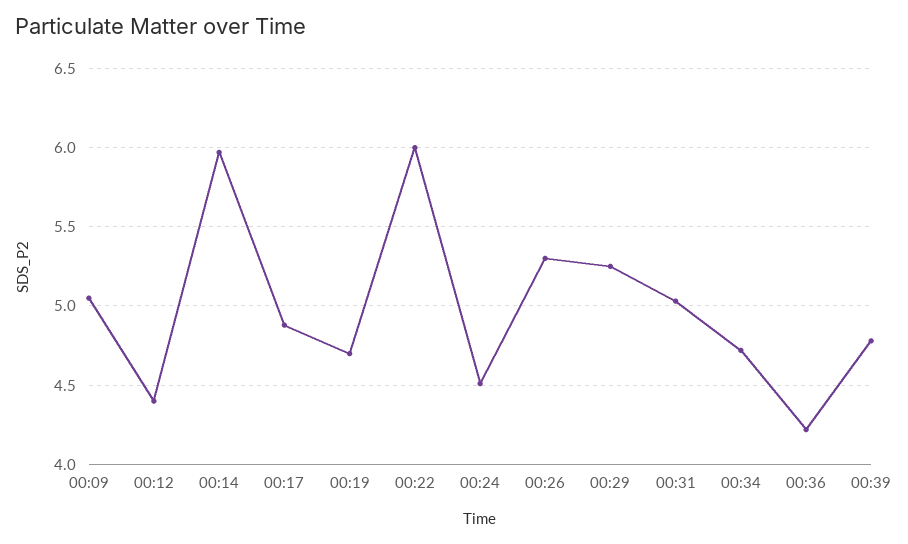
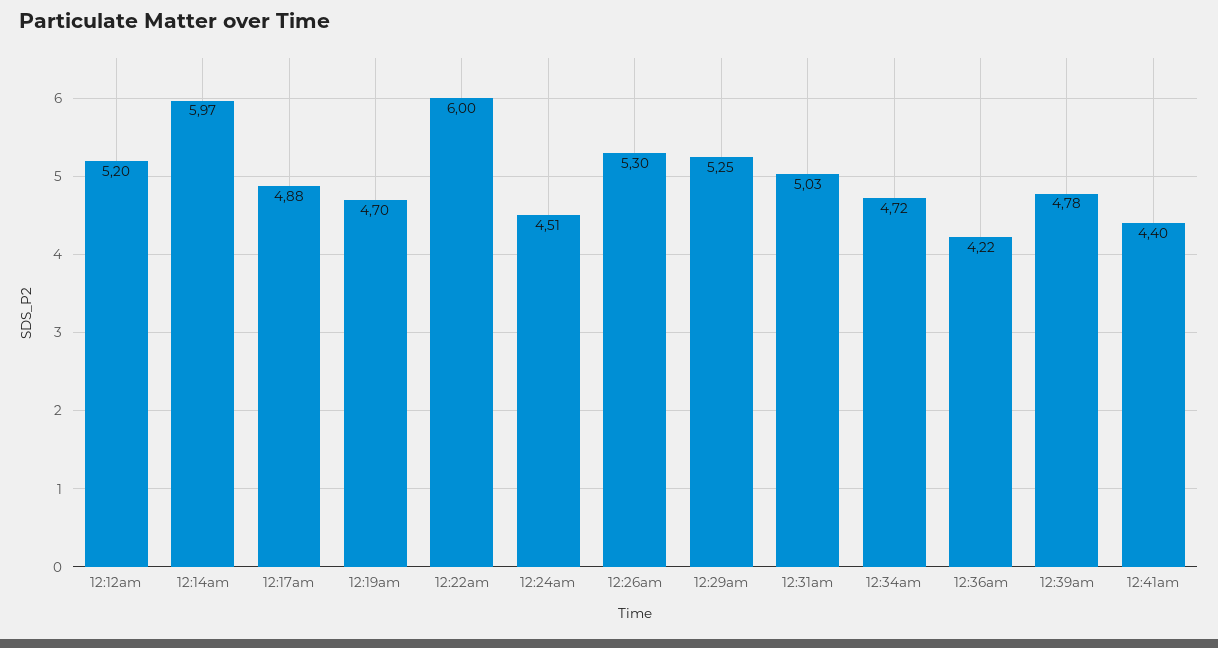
00:09: 5.05 -> none
00:12: 4.4 -> 5.2
12:41am: none -> 4.4

